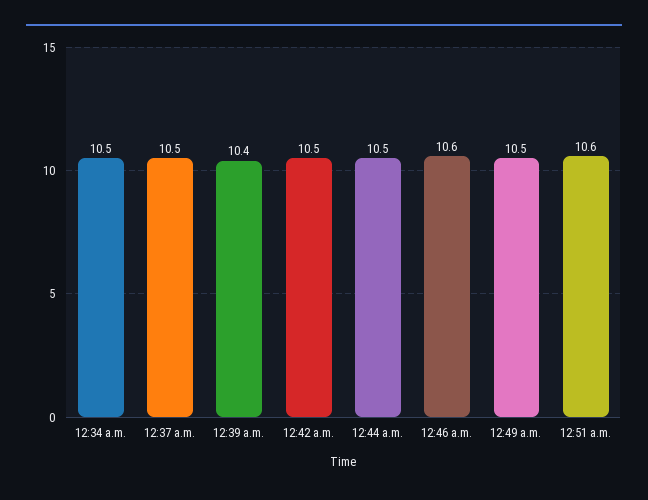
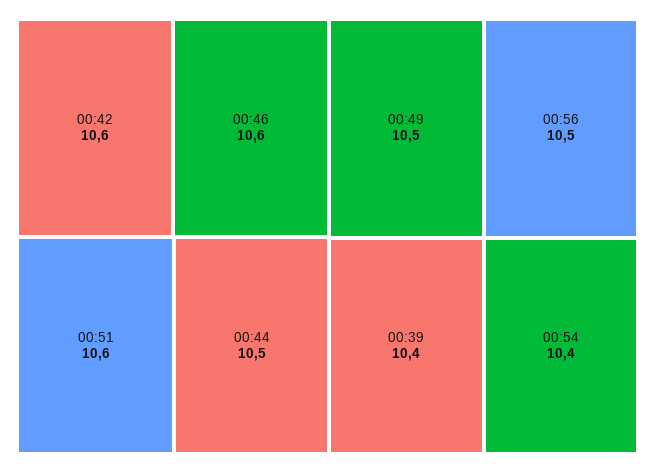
12:34 a.m.: 10.5 -> none
12:37 a.m.: 10.5 -> none
12:42 a.m.: 10.5 -> 10.6
00:56: none -> 10.5
00:54: none -> 10.4

